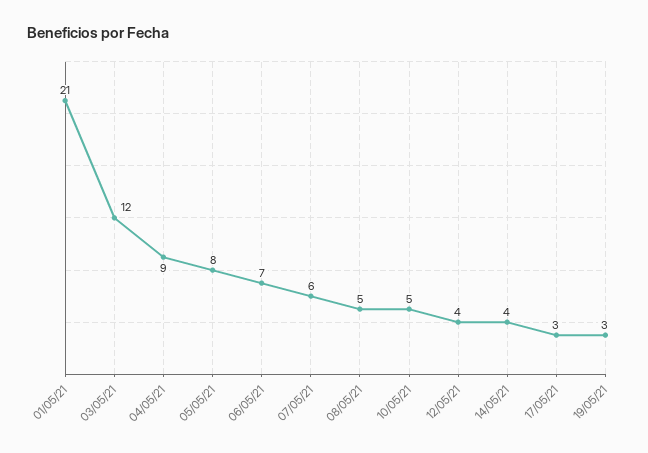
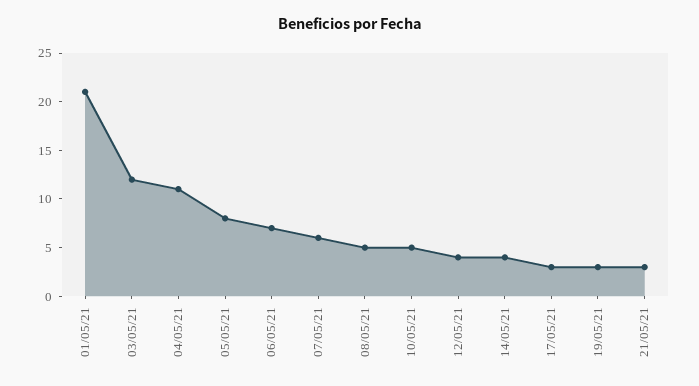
04/05/21: 9 -> 11
21/05/21: none -> 3

